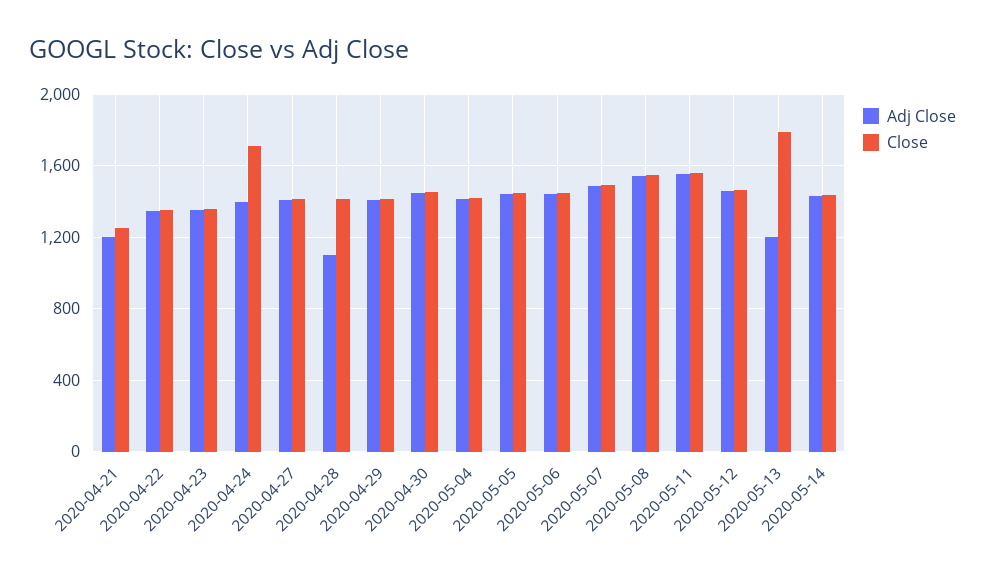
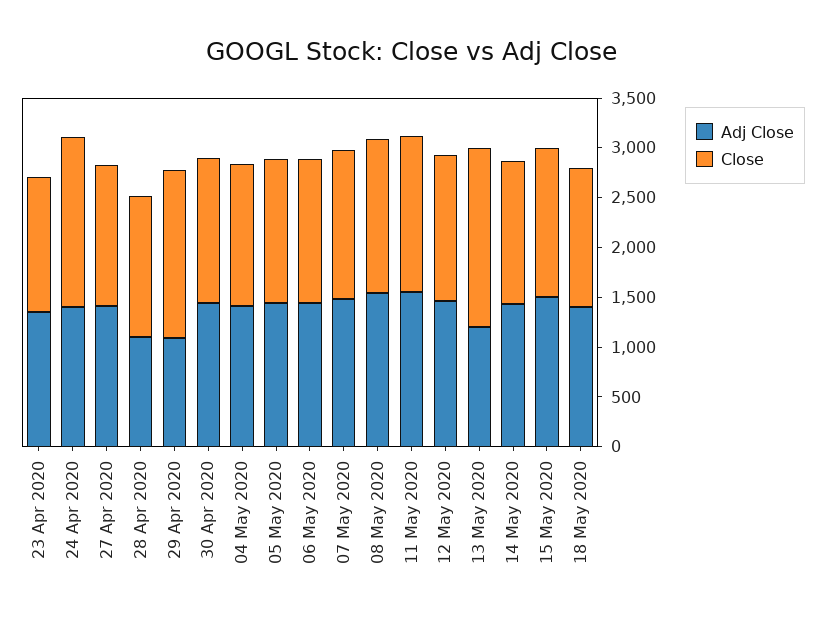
Adj Close, 2020-04-21: 1200 -> none
Close, 2020-04-21: 1250 -> none
Adj Close, 2020-04-22: 1350 -> none
Close, 2020-04-22: 1350 -> none
Adj Close, 2020-04-29: 1400 -> 1100
Close, 2020-04-29: 1400 -> 1700
Adj Close, 15 May 2020: none -> 1500
Close, 15 May 2020: none -> 1500
Adj Close, 18 May 2020: none -> 1400
Close, 18 May 2020: none -> 1400

